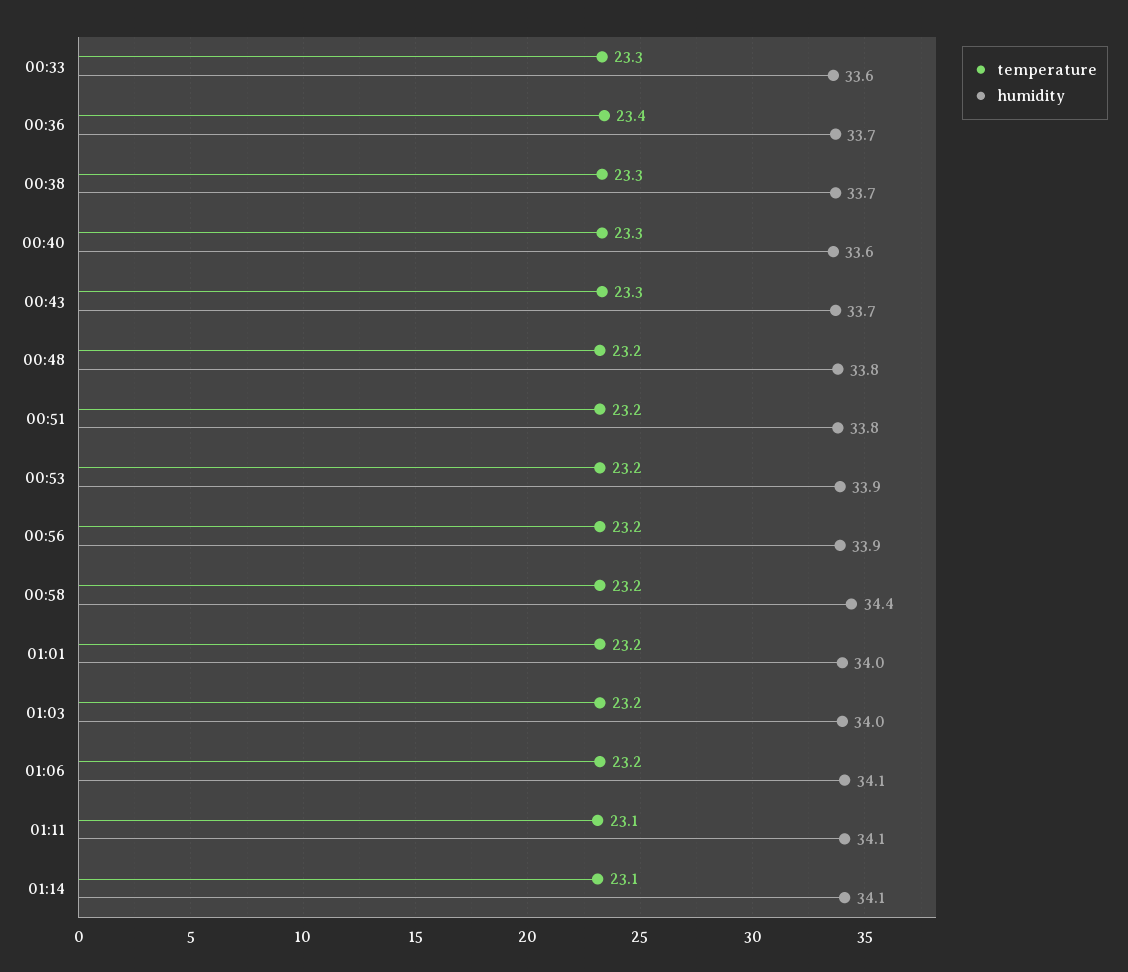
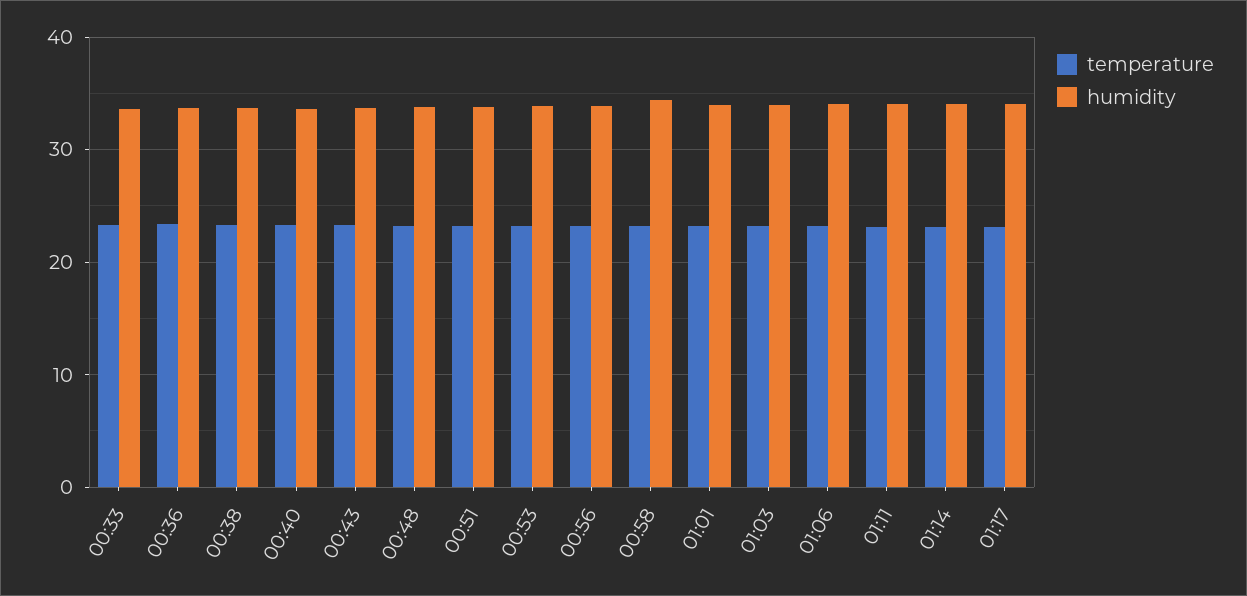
temperature, 01:17: none -> 23
humidity, 01:17: none -> 34

